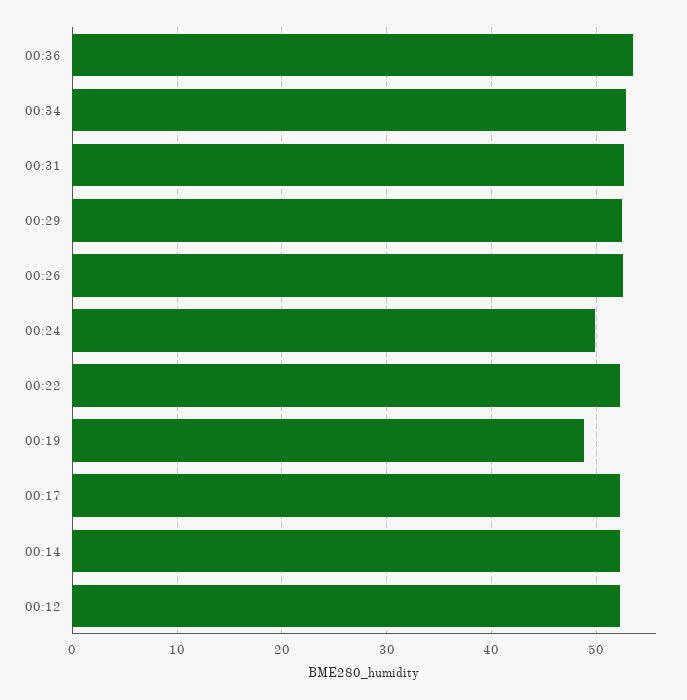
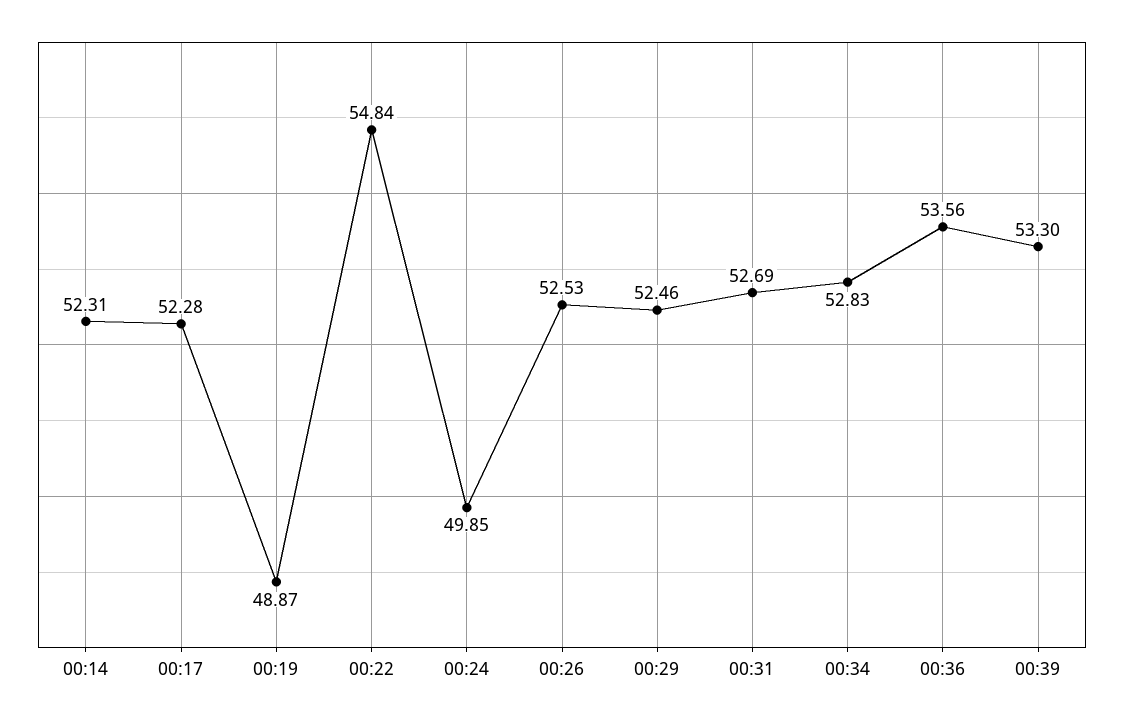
00:22: 52 -> 54.84
00:12: 52 -> none
00:39: none -> 53.3

